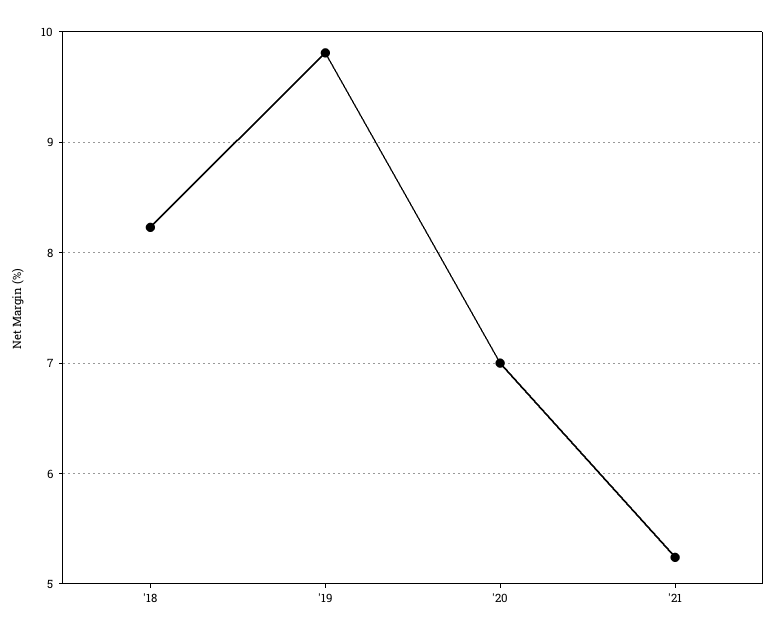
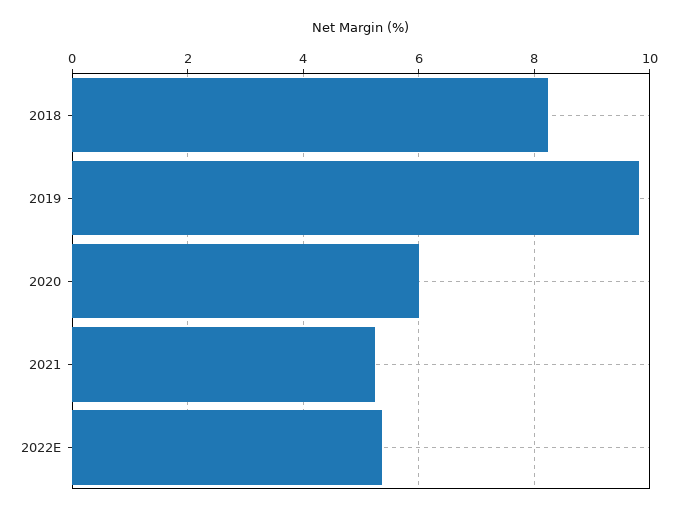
'20: 7 -> 6
2022E: none -> 5.4

